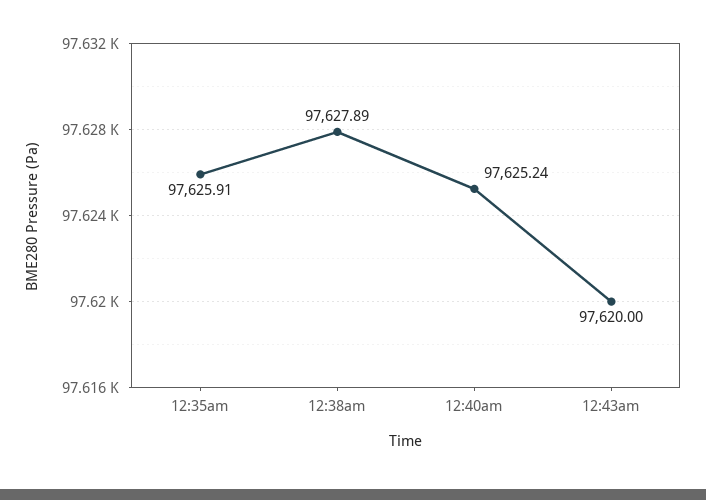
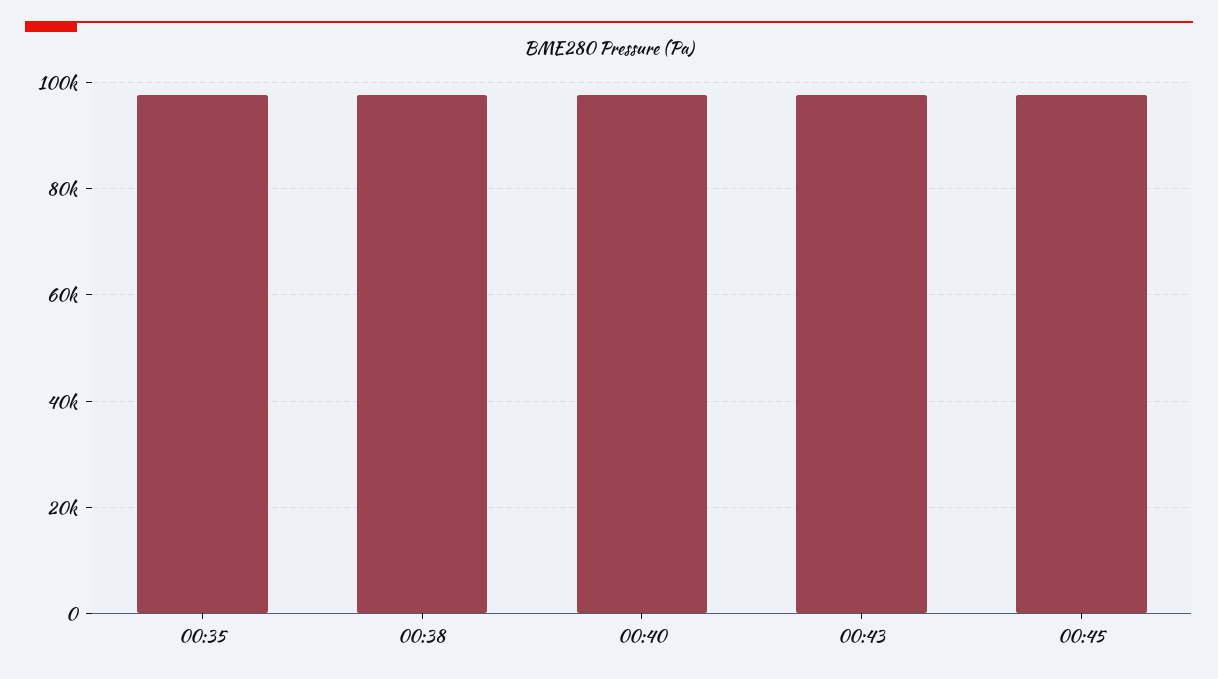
00:45: none -> 98000

